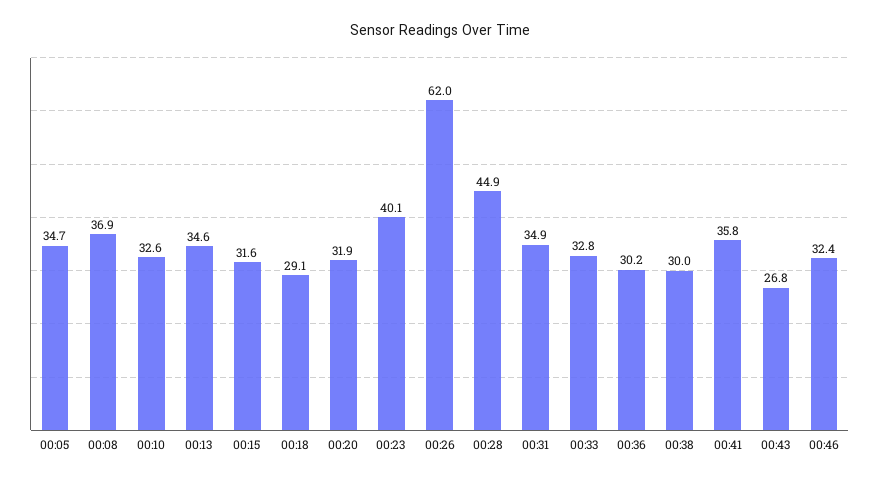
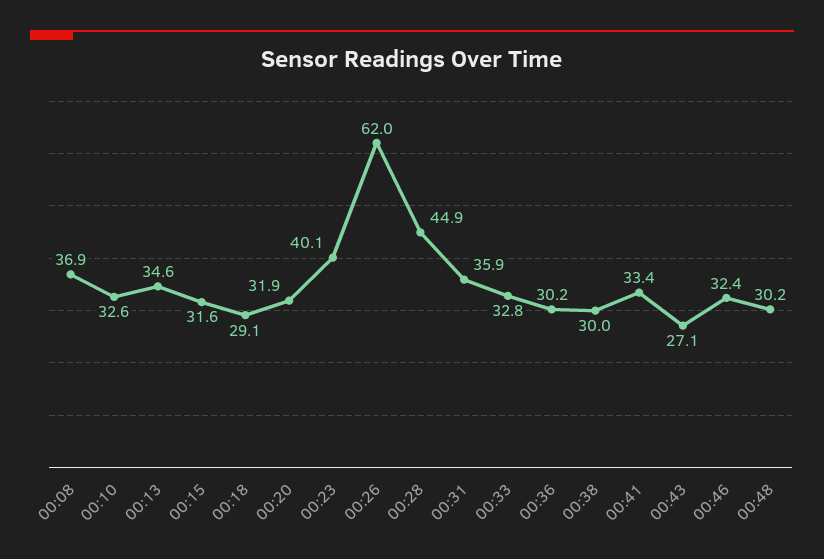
00:05: 34.7 -> none
00:31: 34.9 -> 35.9
00:41: 35.8 -> 33.4
00:43: 26.8 -> 27.1
00:48: none -> 30.2

